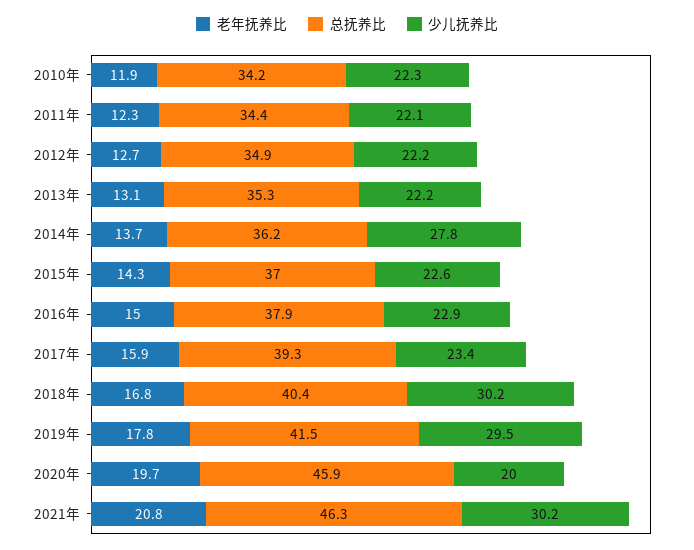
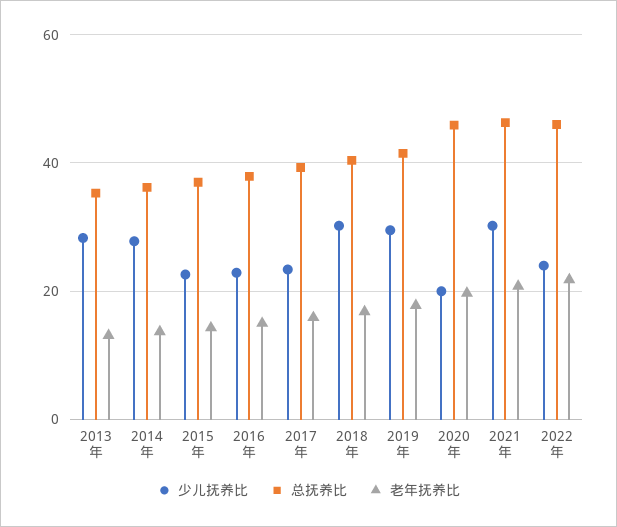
老年抚养比, 2010年: 11.9 -> none
总抚养比, 2010年: 34.2 -> none
少儿抚养比, 2010年: 22.3 -> none
老年抚养比, 2011年: 12.3 -> none
总抚养比, 2011年: 34.4 -> none
少儿抚养比, 2011年: 22.1 -> none
老年抚养比, 2012年: 12.7 -> none
总抚养比, 2012年: 34.9 -> none
少儿抚养比, 2012年: 22.2 -> none
少儿抚养比, 2013年: 22.2 -> 28
少儿抚养比, 2022年: none -> 24
总抚养比, 2022年: none -> 46
老年抚养比, 2022年: none -> 22

